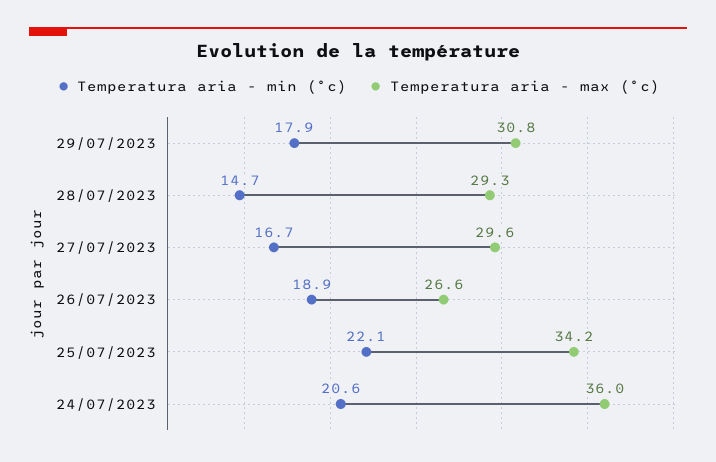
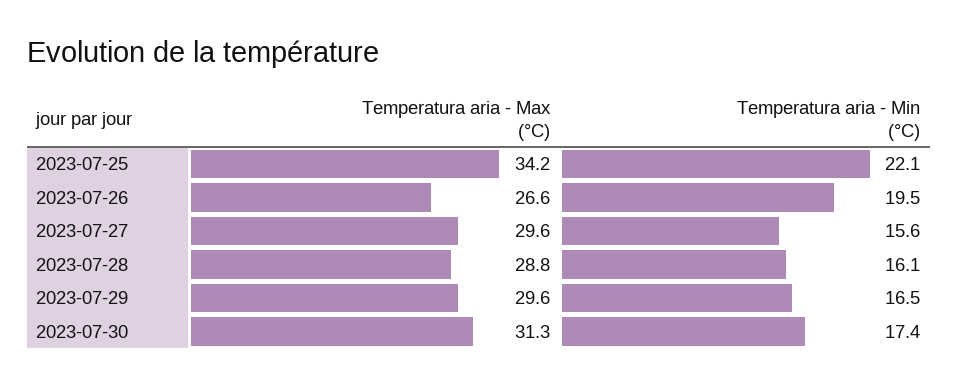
Temperatura aria - min (°c), 29/07/2023: 17.9 -> 16.5
Temperatura aria - max (°c), 29/07/2023: 30.8 -> 29.6
Temperatura aria - min (°c), 28/07/2023: 14.7 -> 16.1
Temperatura aria - max (°c), 28/07/2023: 29.3 -> 28.8
Temperatura aria - min (°c), 27/07/2023: 16.7 -> 15.6
Temperatura aria - min (°c), 26/07/2023: 18.9 -> 19.5
Temperatura aria - min (°c), 24/07/2023: 20.6 -> none
Temperatura aria - max (°c), 24/07/2023: 36 -> none
Temperatura aria - max (°c), 2023-07-30: none -> 31.3
Temperatura aria - min (°c), 2023-07-30: none -> 17.4

